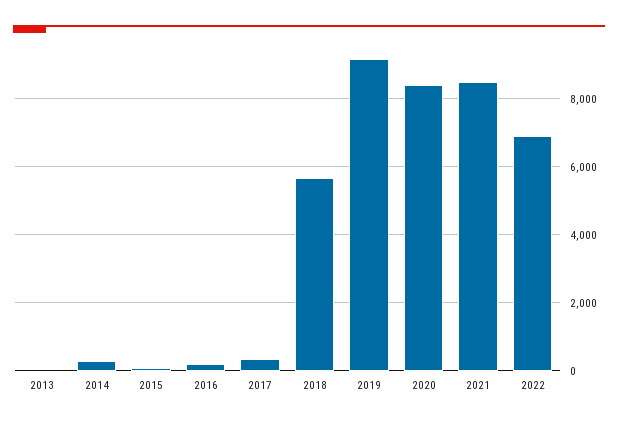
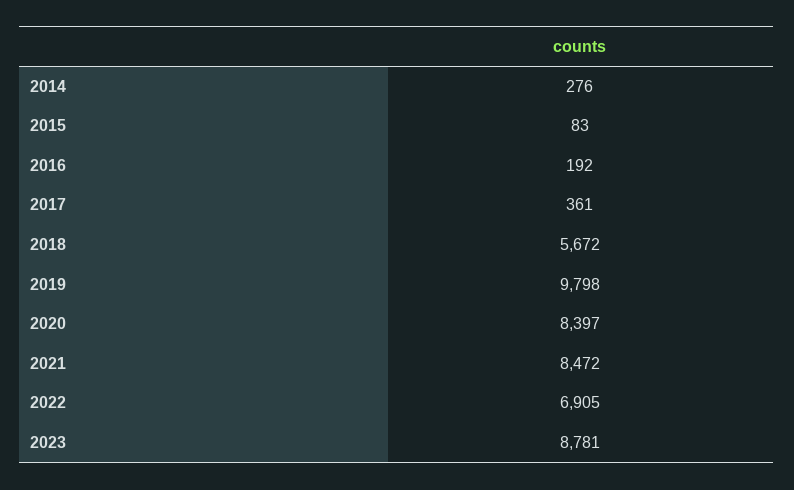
2013: 0 -> none
2019: 9200 -> 9798
2023: none -> 8781

